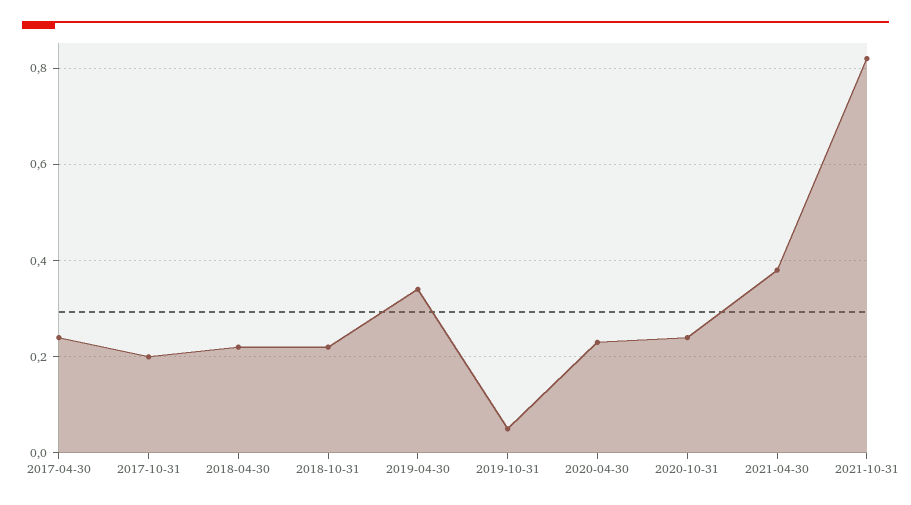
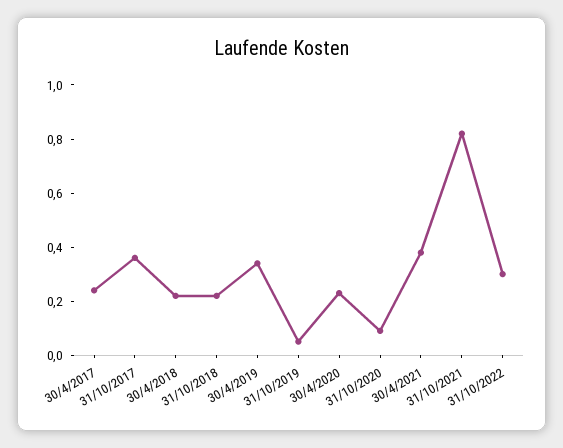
2017-10-31: 0.2 -> 0.35
2020-10-31: 0.25 -> 0.1
31/10/2022: none -> 0.3

